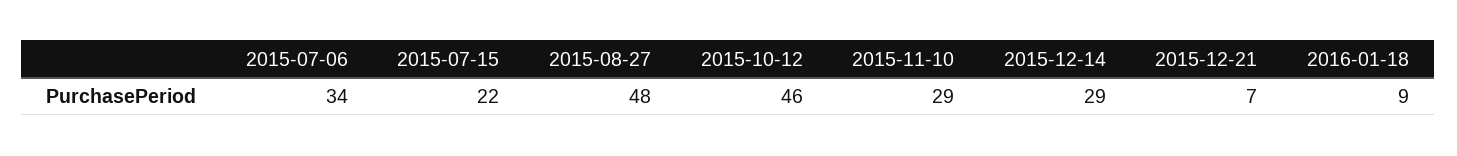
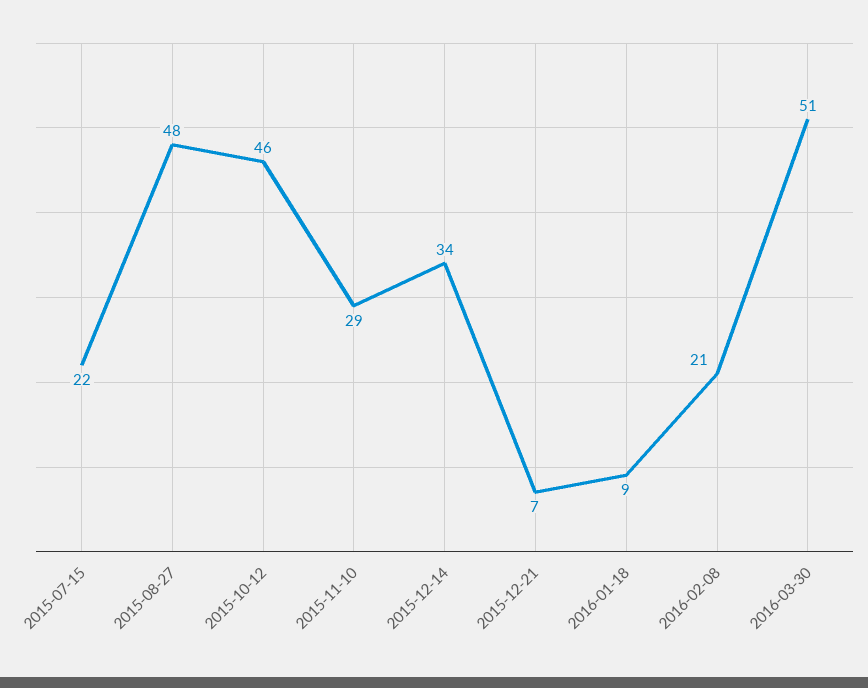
2015-07-06: 34 -> none
2015-12-14: 29 -> 34
2016-02-08: none -> 21
2016-03-30: none -> 51

